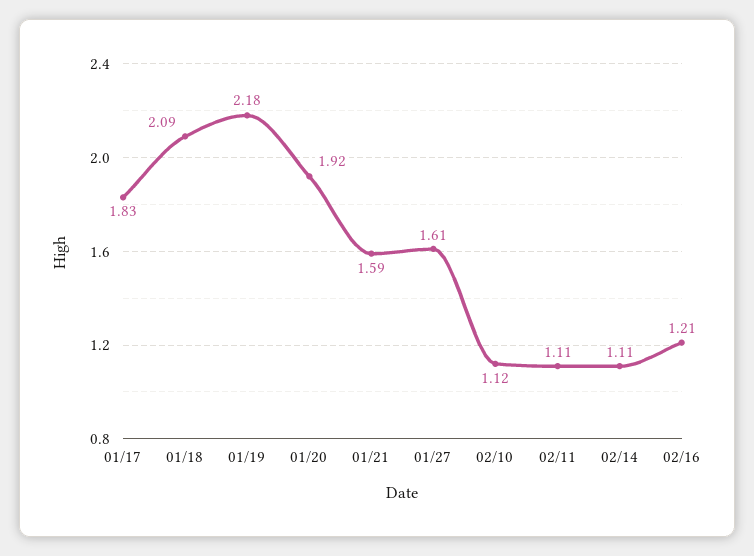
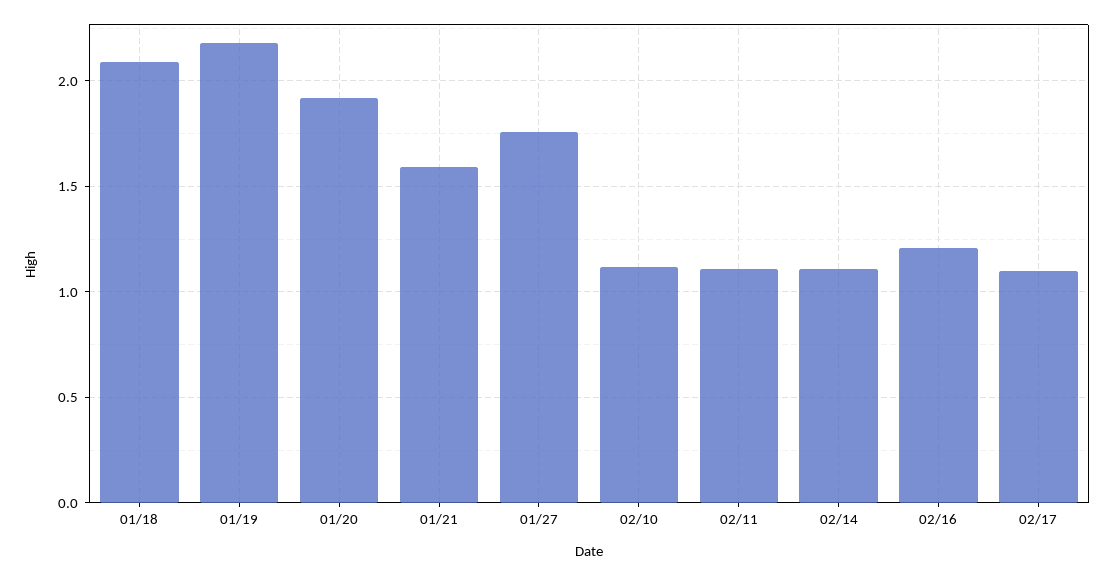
01/17: 1.83 -> none
01/27: 1.61 -> 1.75
02/17: none -> 1.1

